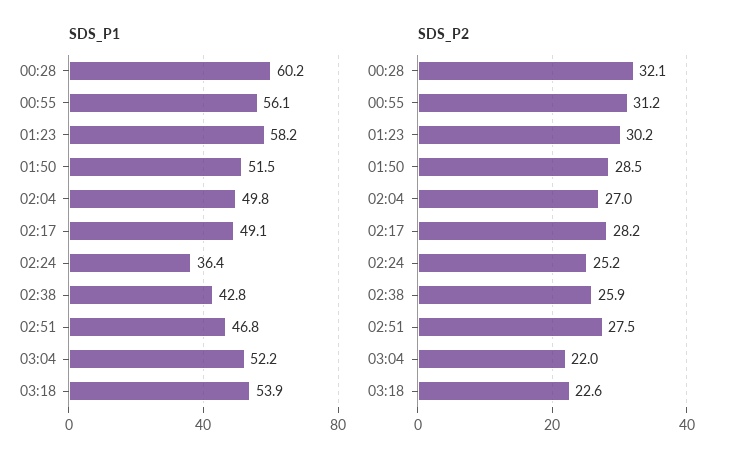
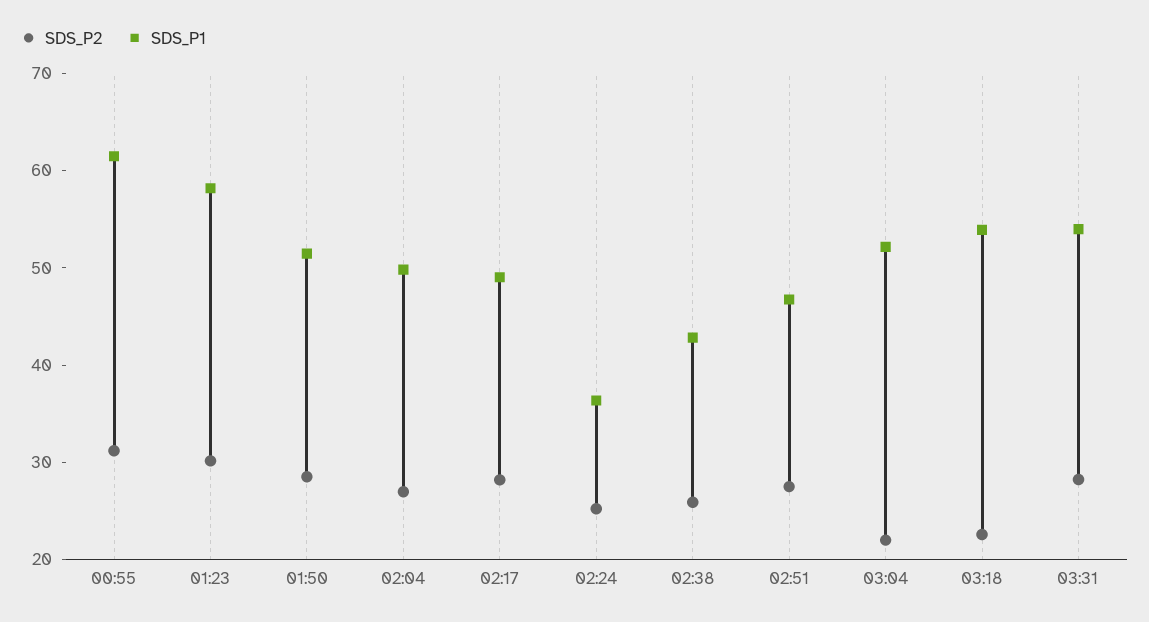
SDS_P1, 00:28: 60.2 -> none
SDS_P1, 00:55: 56.1 -> 62
SDS_P2, 00:28: 32.1 -> none
SDS_P2, 03:31: none -> 28
SDS_P1, 03:31: none -> 54

